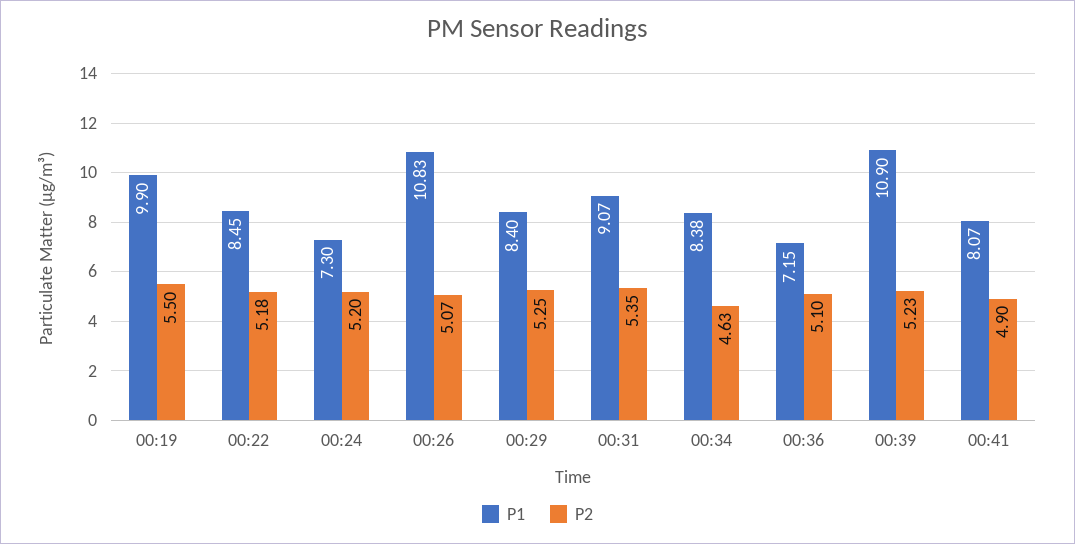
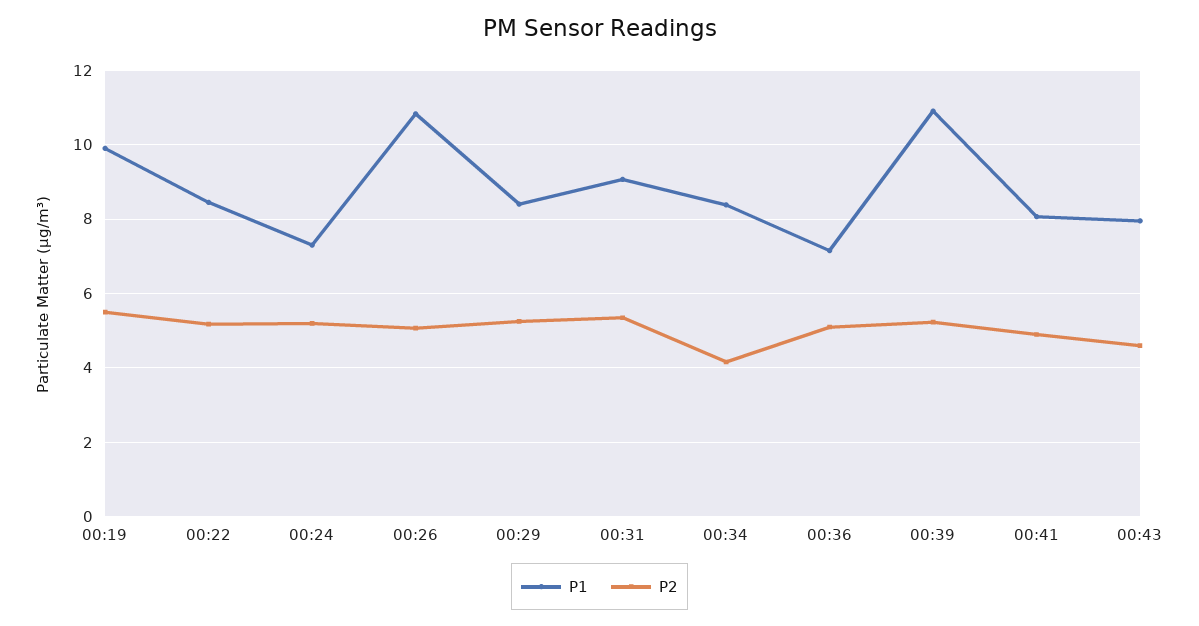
P2, 00:34: 4.63 -> 4.2
P1, 00:43: none -> 8
P2, 00:43: none -> 4.6

